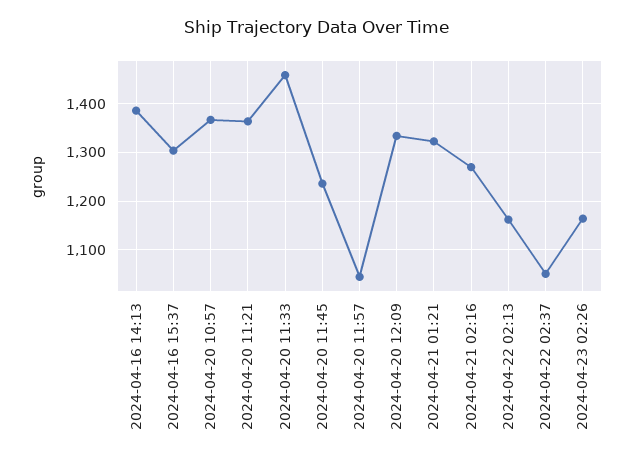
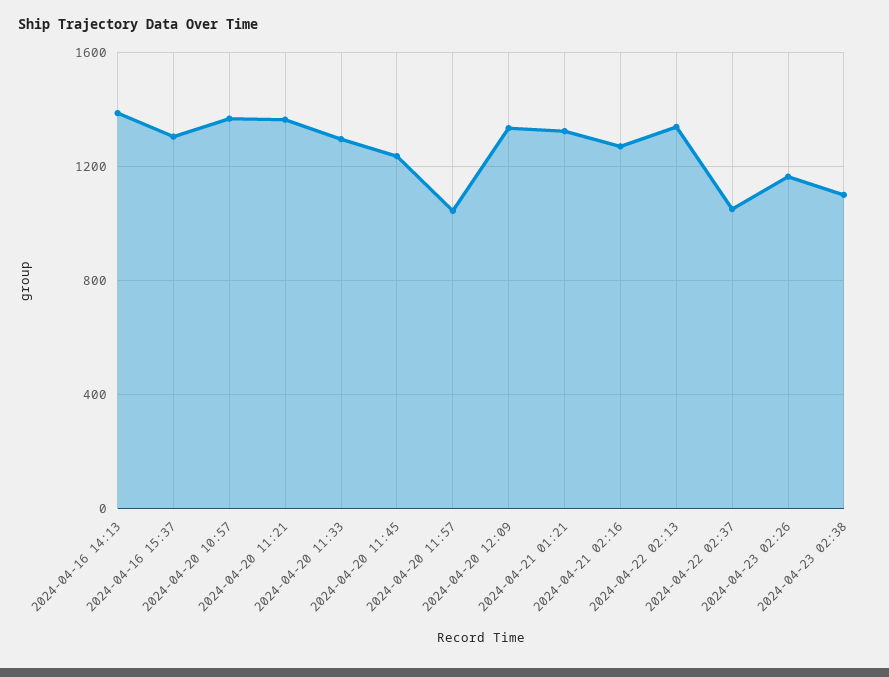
2024-04-20 11:33: 1460 -> 1300
2024-04-22 02:13: 1160 -> 1350
2024-04-23 02:38: none -> 1100

